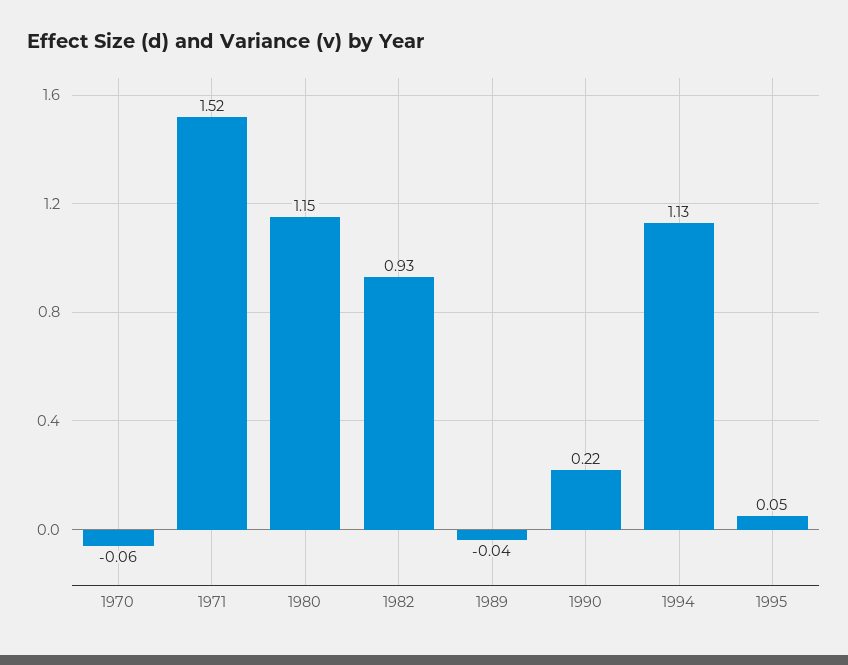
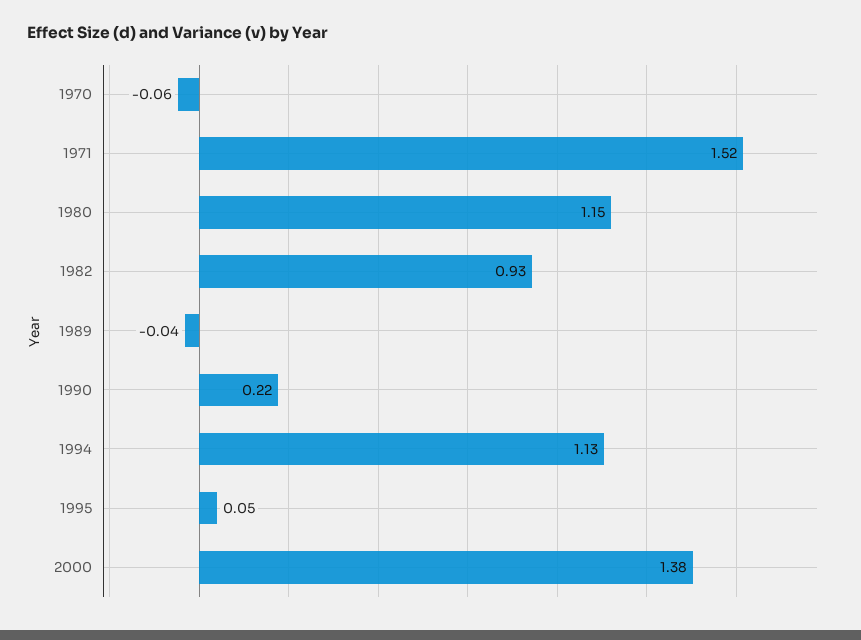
2000: none -> 1.38

